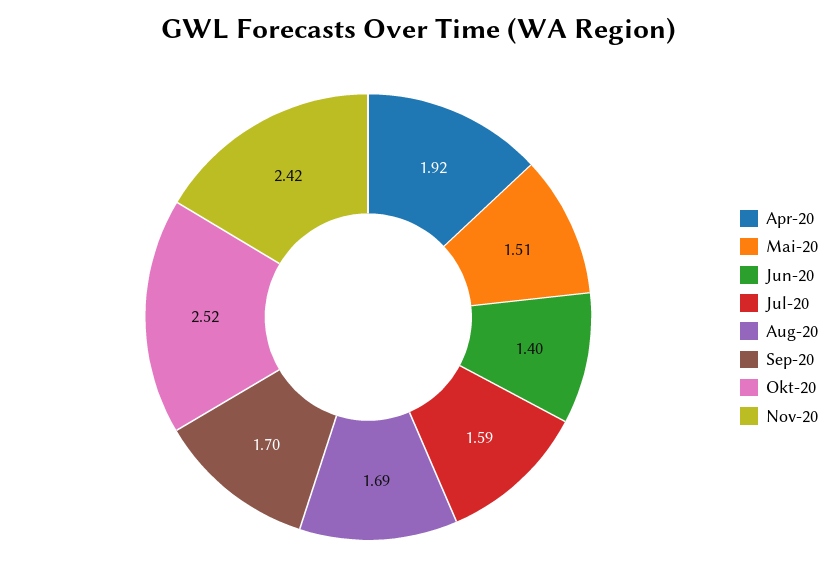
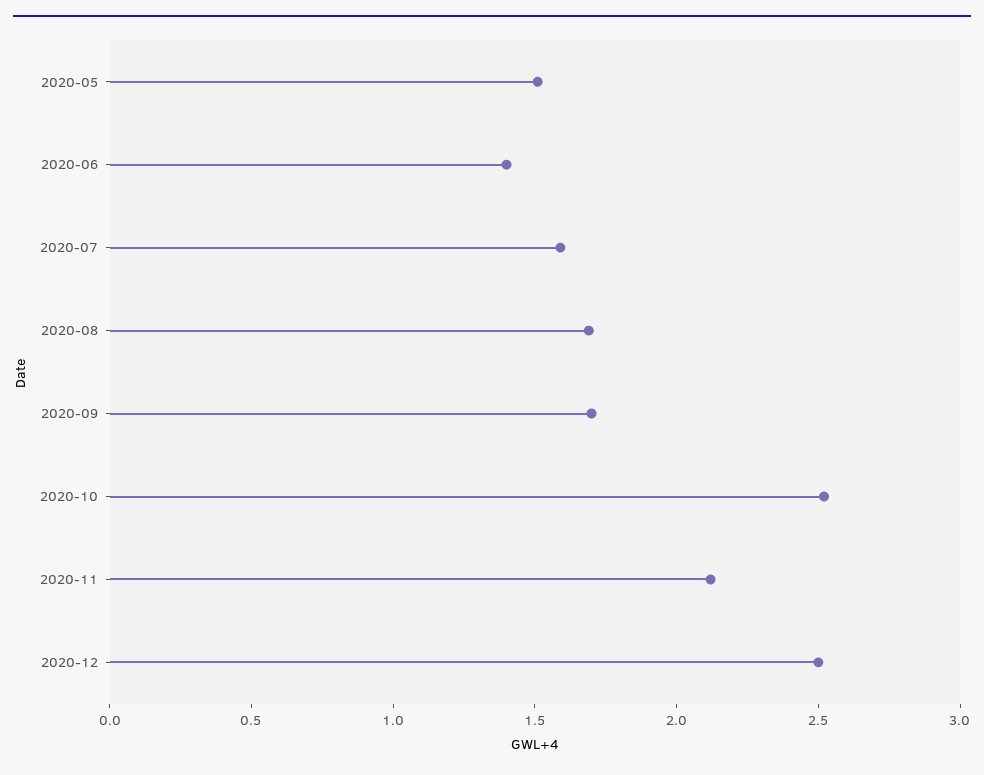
Apr-20: 1.92 -> none
Nov-20: 2.42 -> 2.1
2020-12: none -> 2.5

